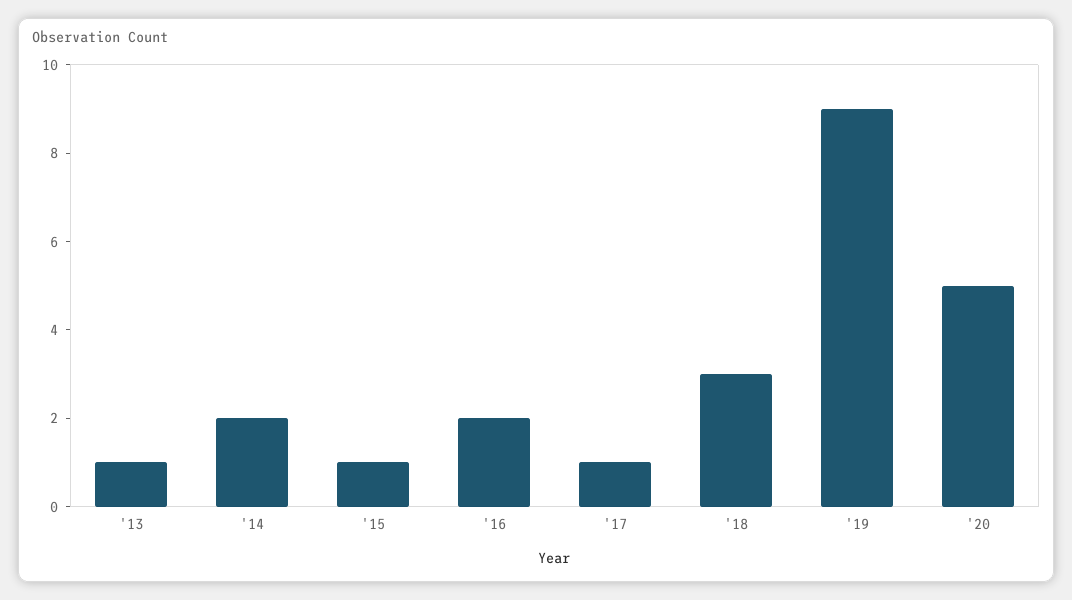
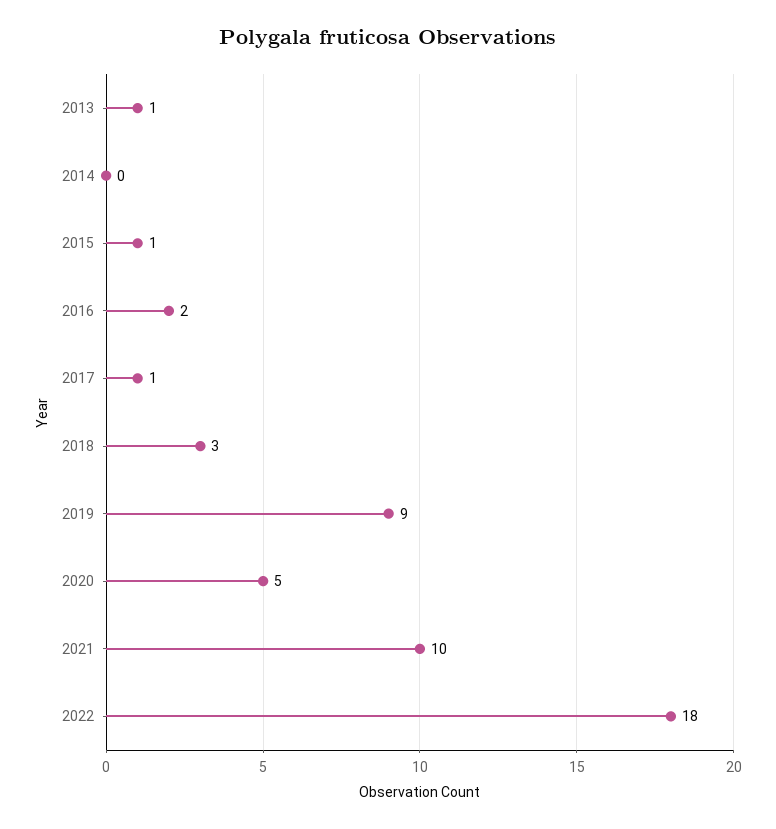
'14: 2 -> 0
2021: none -> 10
2022: none -> 18

